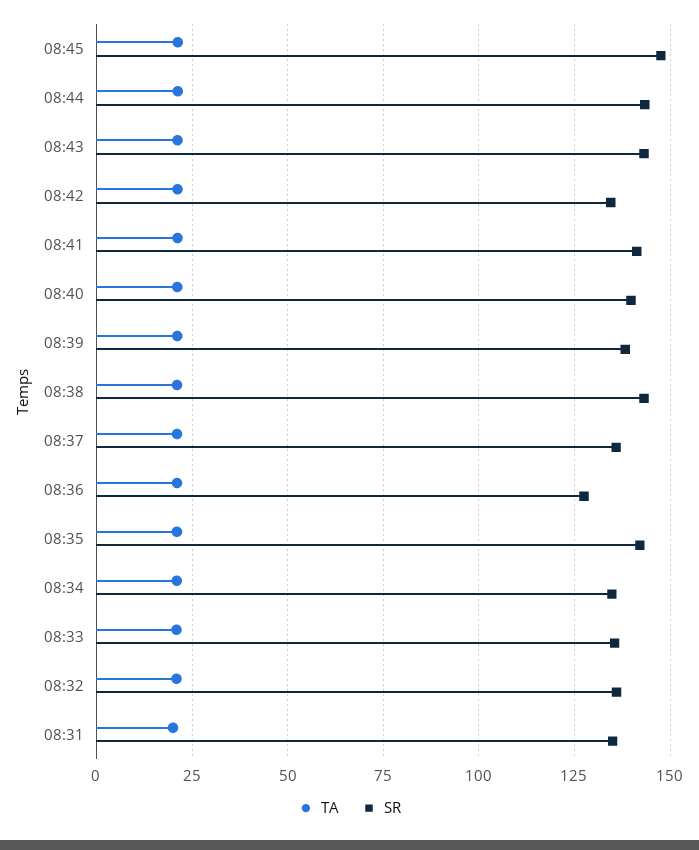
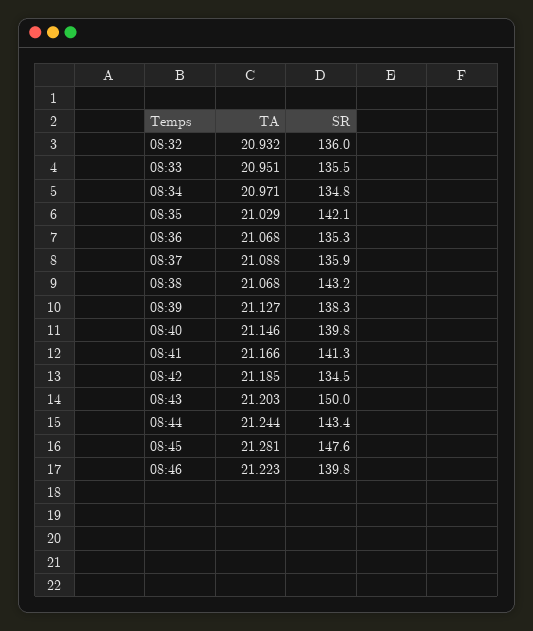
SR, 08:43: 142.5 -> 150
SR, 08:36: 127.5 -> 135.3
TA, 08:31: 20 -> none
SR, 08:31: 135 -> none
TA, 08:46: none -> 21.223
SR, 08:46: none -> 139.8

